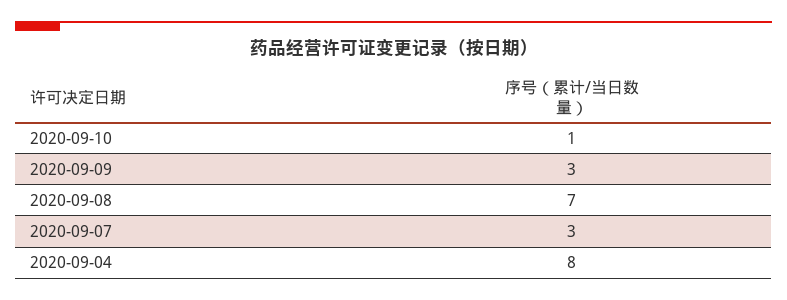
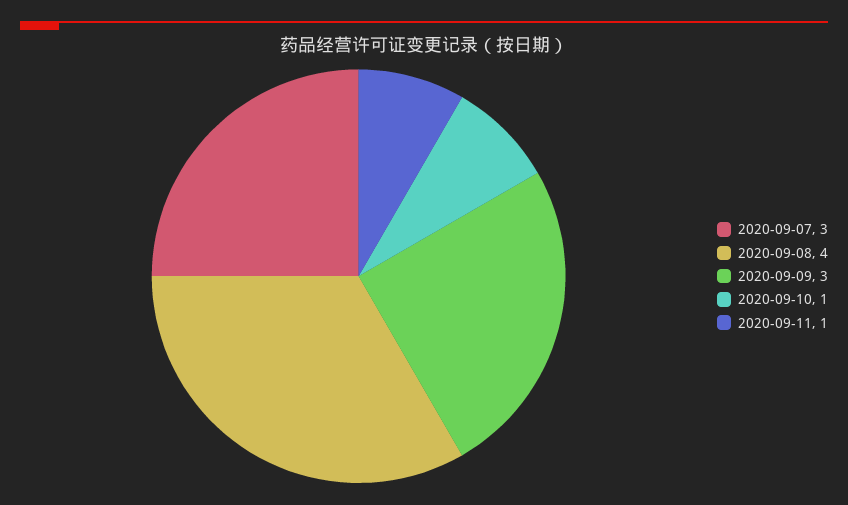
2020-09-08: 7 -> 4
2020-09-04: 8 -> none
2020-09-11: none -> 1

